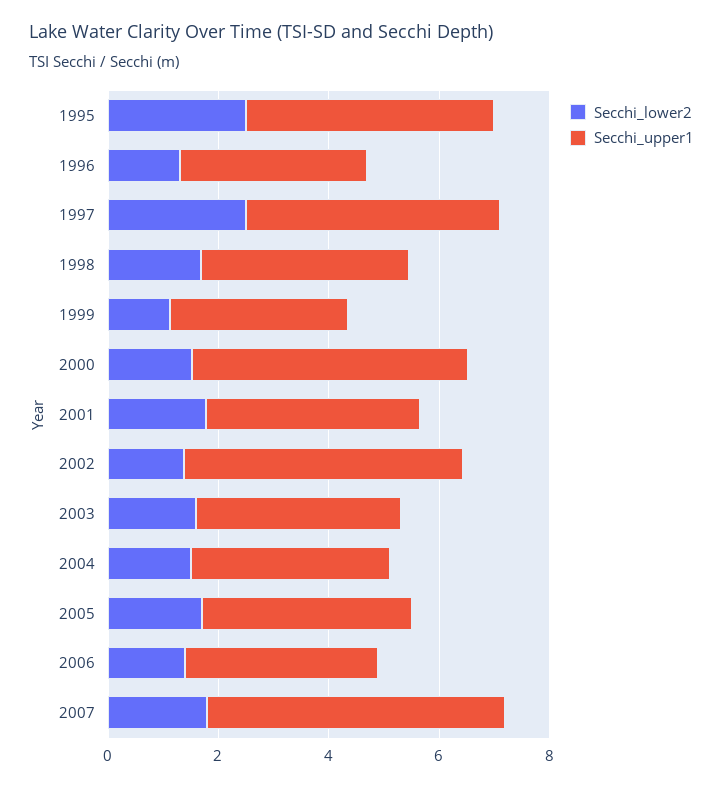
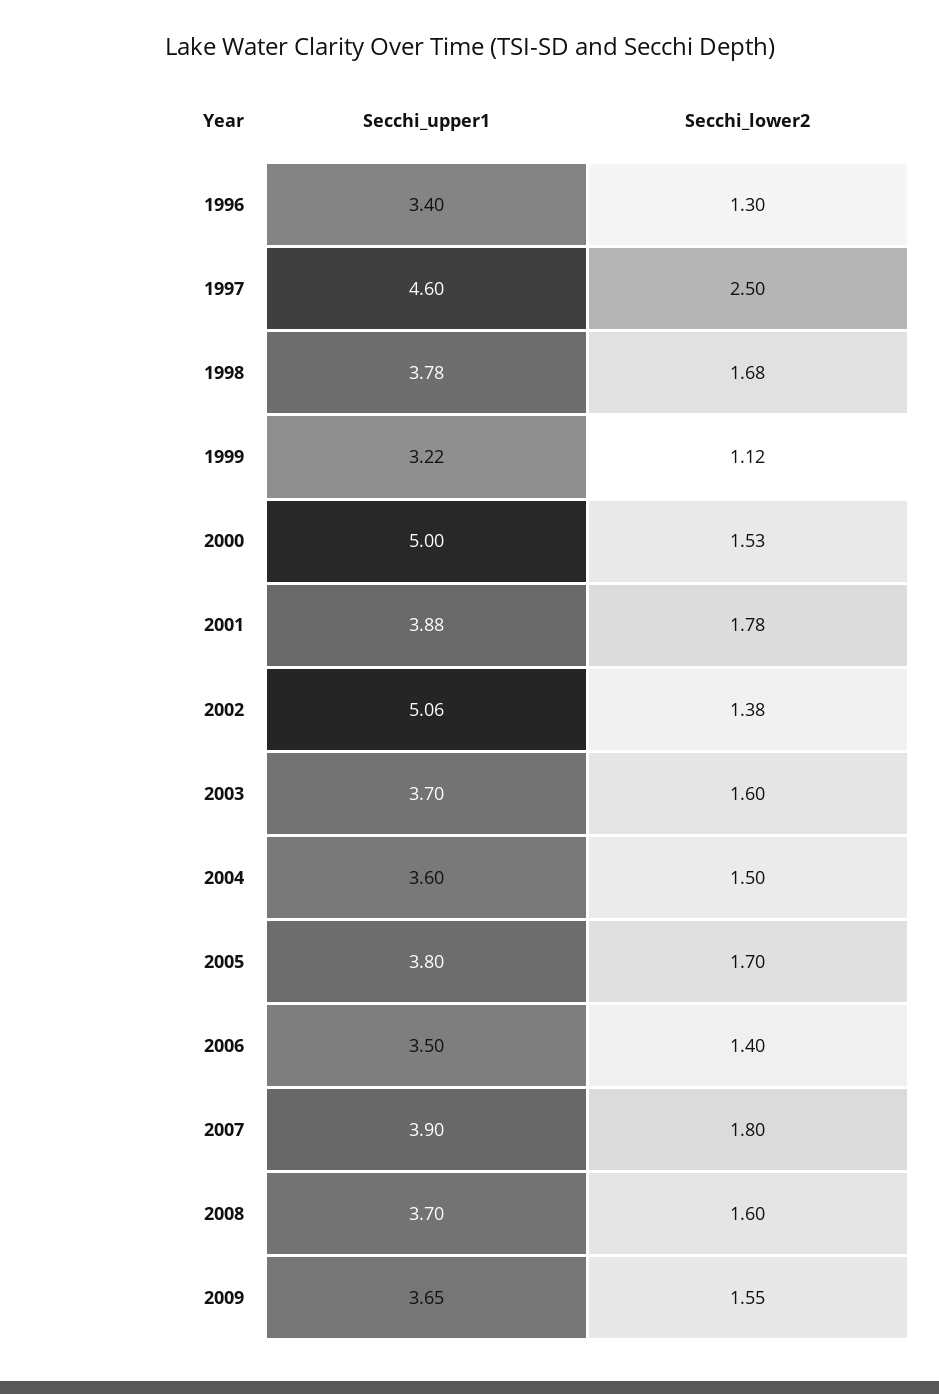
Secchi_lower2, 1995: 2.5 -> none
Secchi_upper1, 1995: 4.5 -> none
Secchi_upper1, 2007: 5.5 -> 3.9
Secchi_upper1, 2008: none -> 3.7
Secchi_lower2, 2008: none -> 1.6
Secchi_upper1, 2009: none -> 3.65
Secchi_lower2, 2009: none -> 1.55

